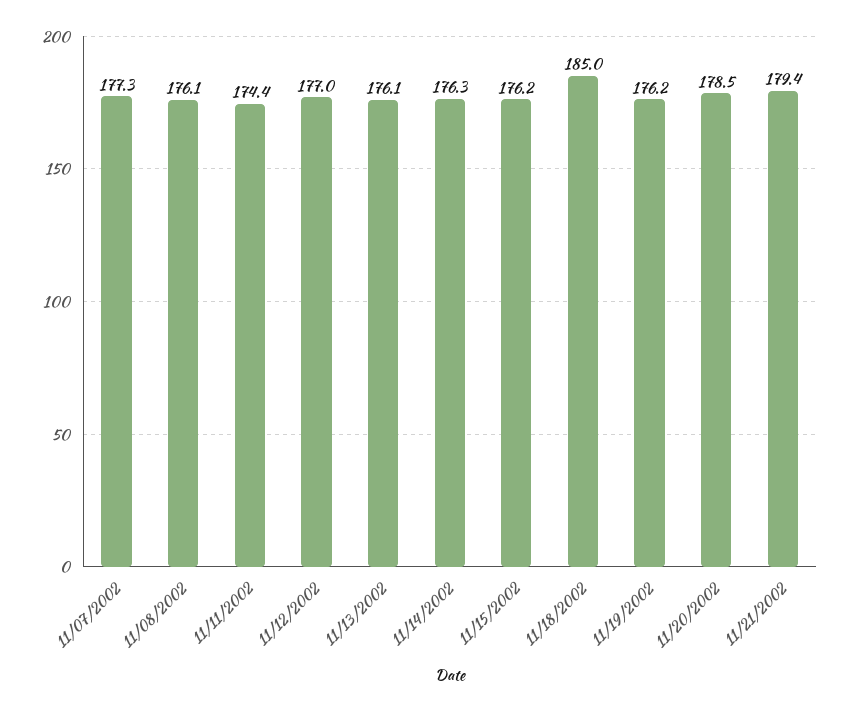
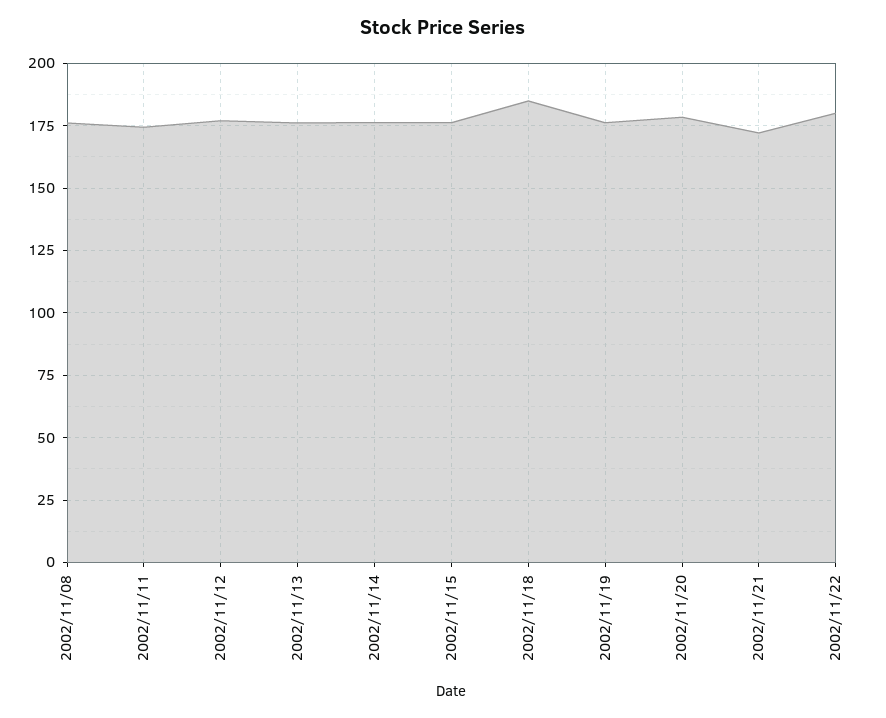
11/07/2002: 177.3 -> none
11/21/2002: 179.4 -> 172.5
2002/11/22: none -> 180

